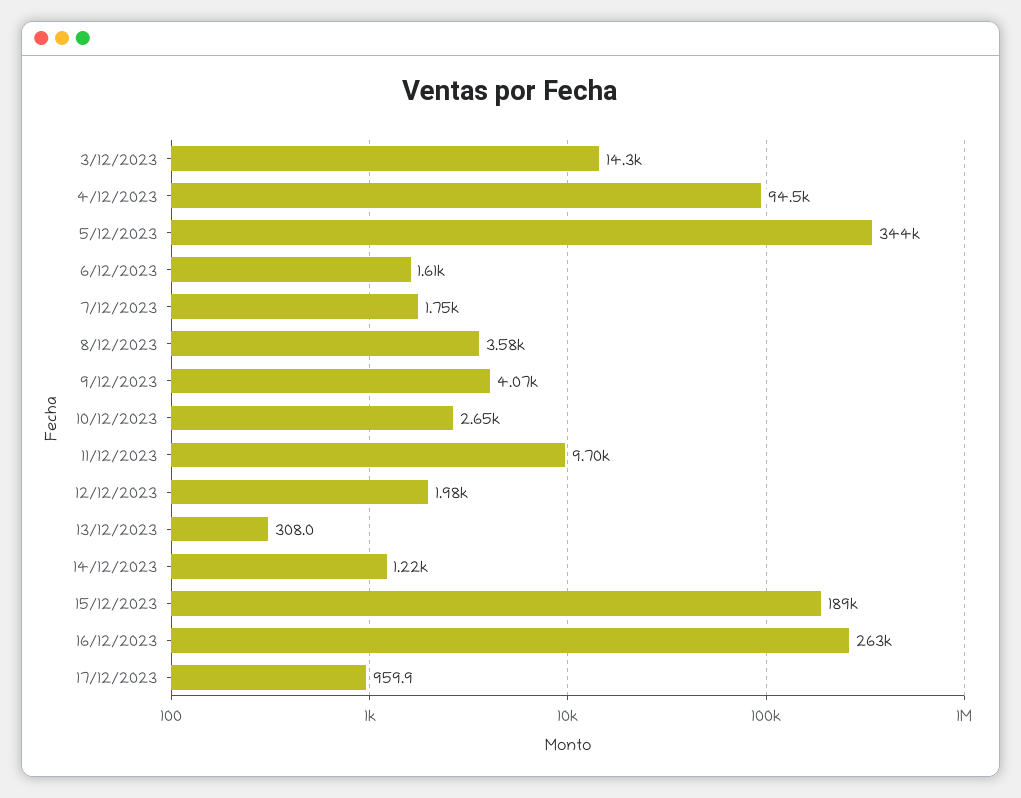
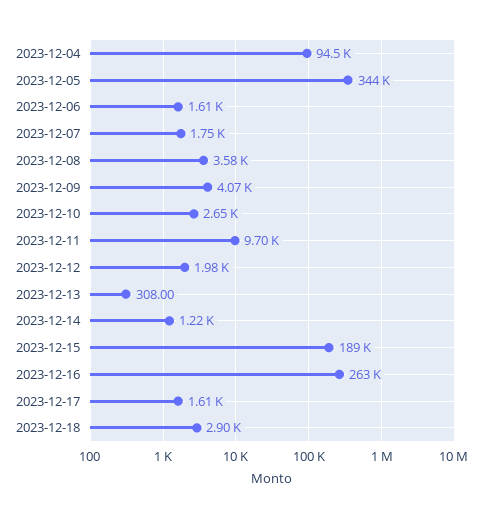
3/12/2023: 14300 -> none
17/12/2023: 959.9 -> 1610
2023-12-18: none -> 2900

